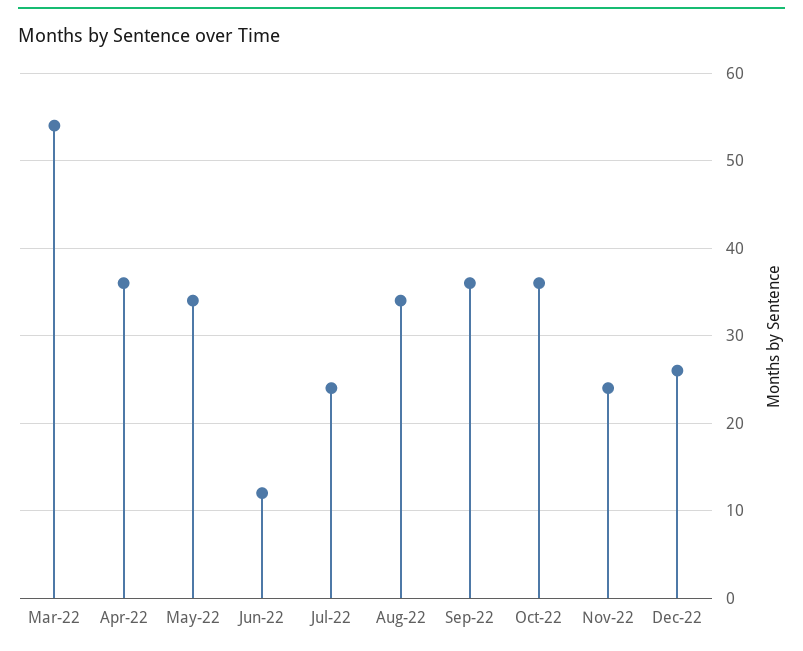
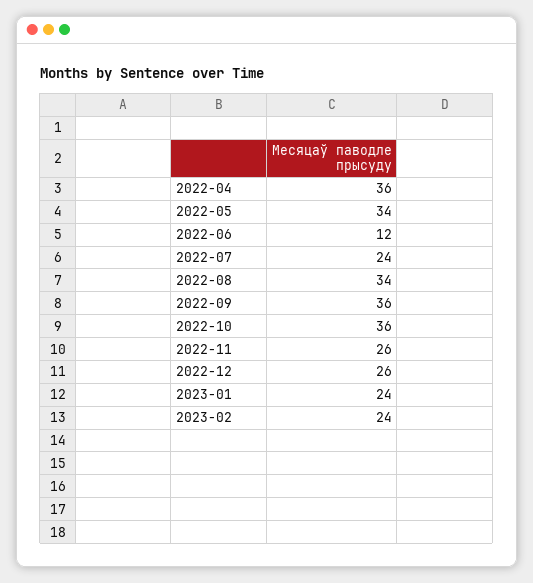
Mar-22: 54 -> none
Nov-22: 24 -> 26
2023-01: none -> 24
2023-02: none -> 24

